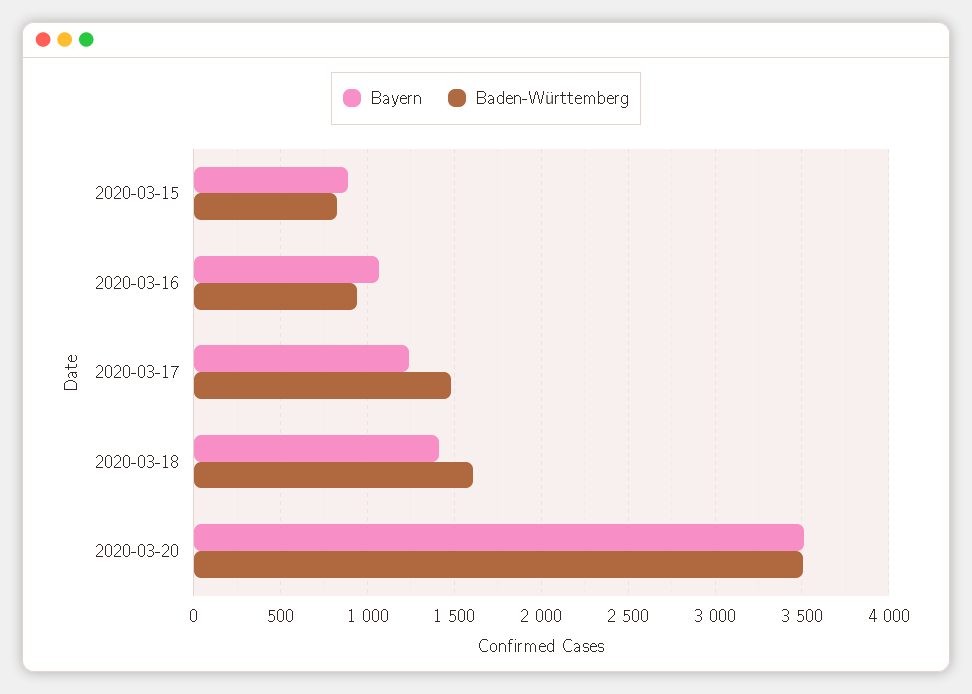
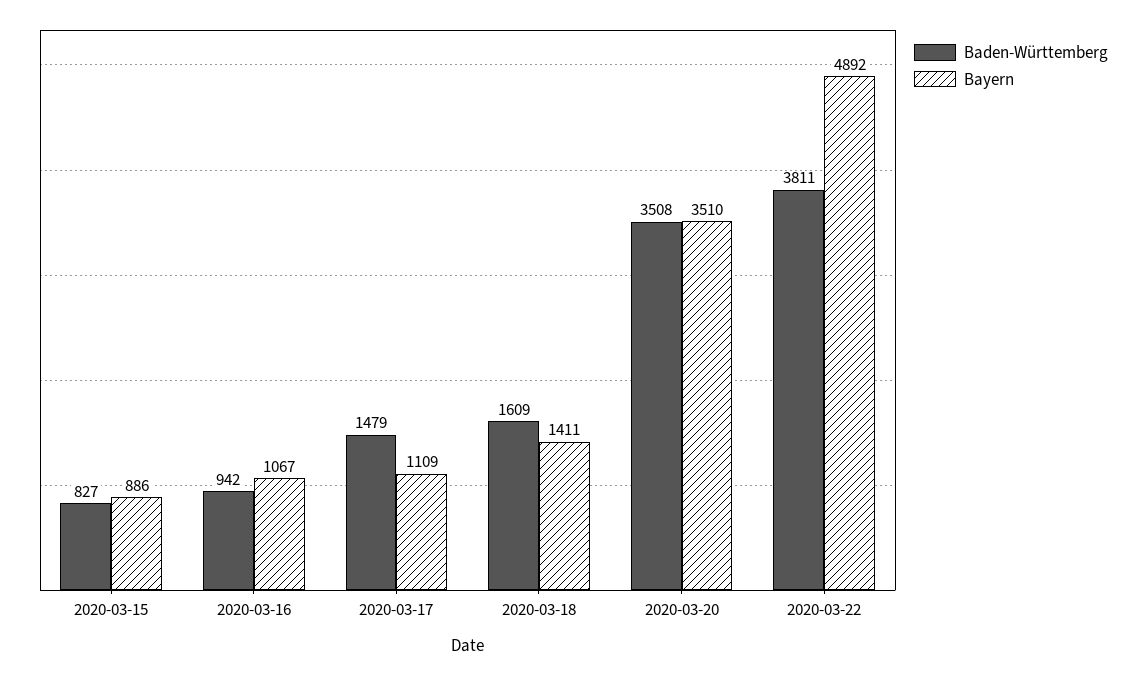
Bayern, 2020-03-17: 1250 -> 1109
Baden-Württemberg, 2020-03-22: none -> 3811
Bayern, 2020-03-22: none -> 4892

